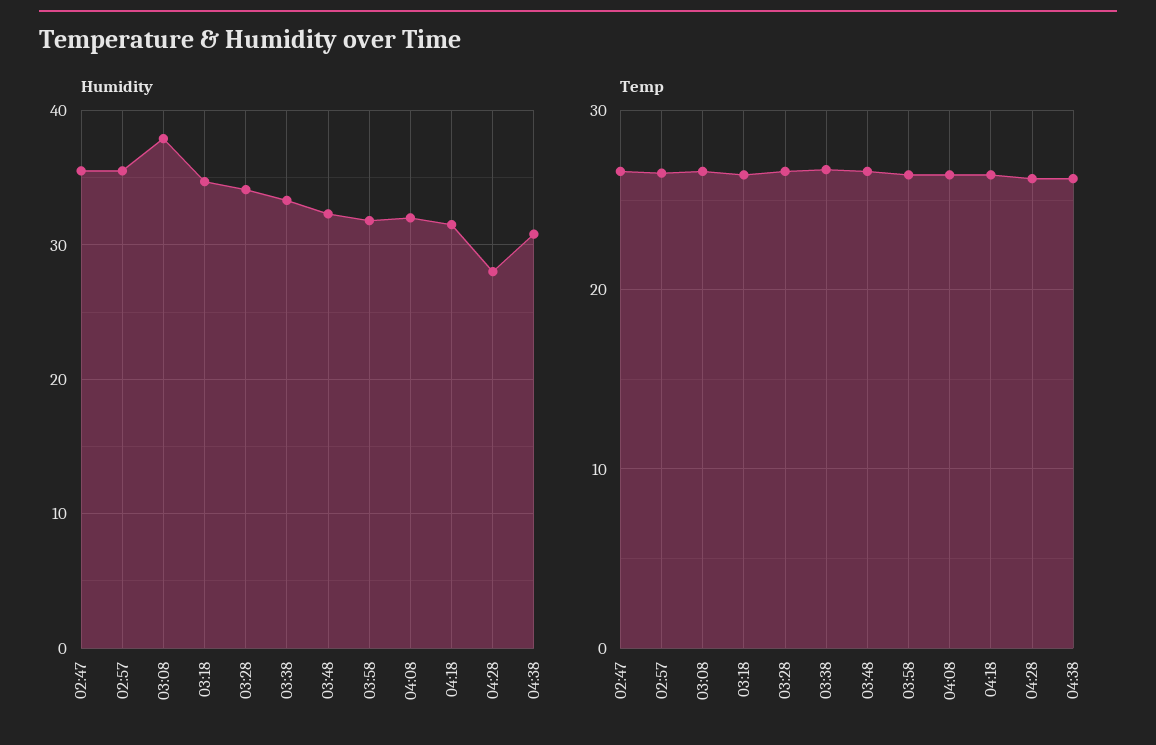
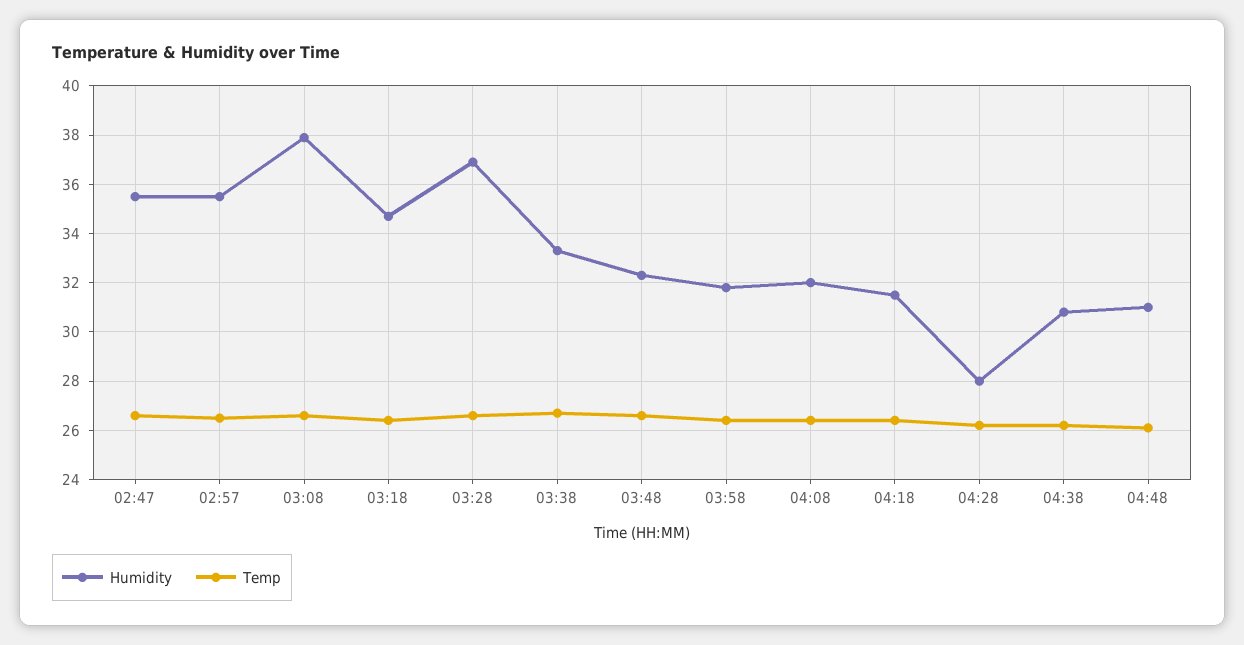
Humidity, 03:28: 34 -> 37
Humidity, 04:48: none -> 31
Temp, 04:48: none -> 26

